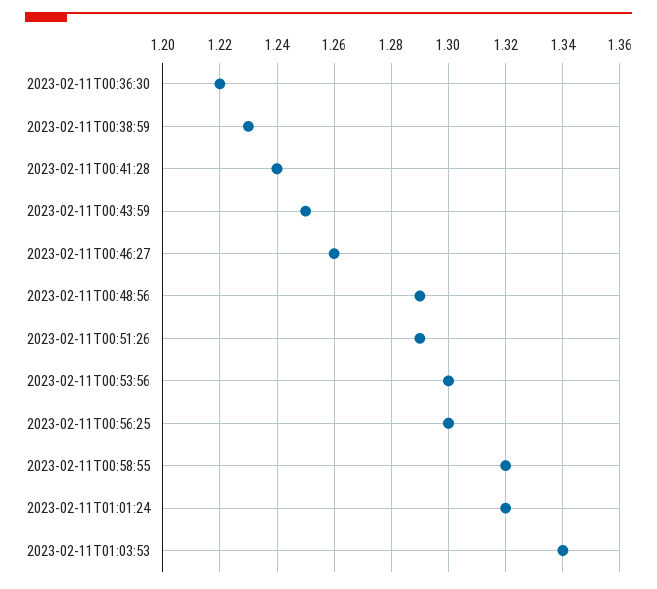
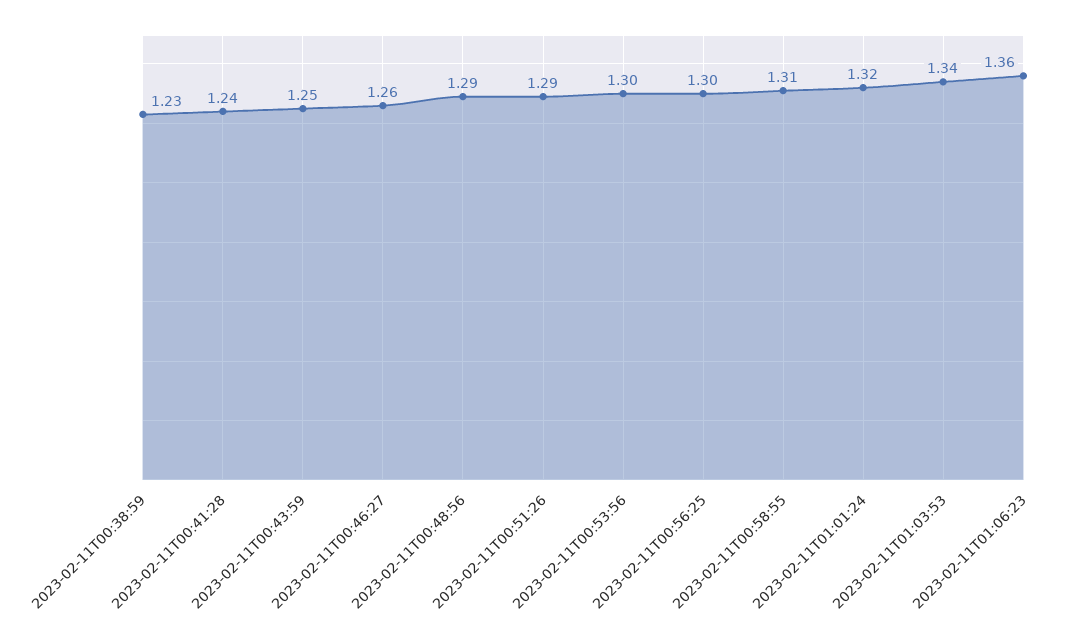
2023-02-11T00:36:30: 1.22 -> none
2023-02-11T00:58:55: 1.32 -> 1.31
2023-02-11T01:06:23: none -> 1.36

